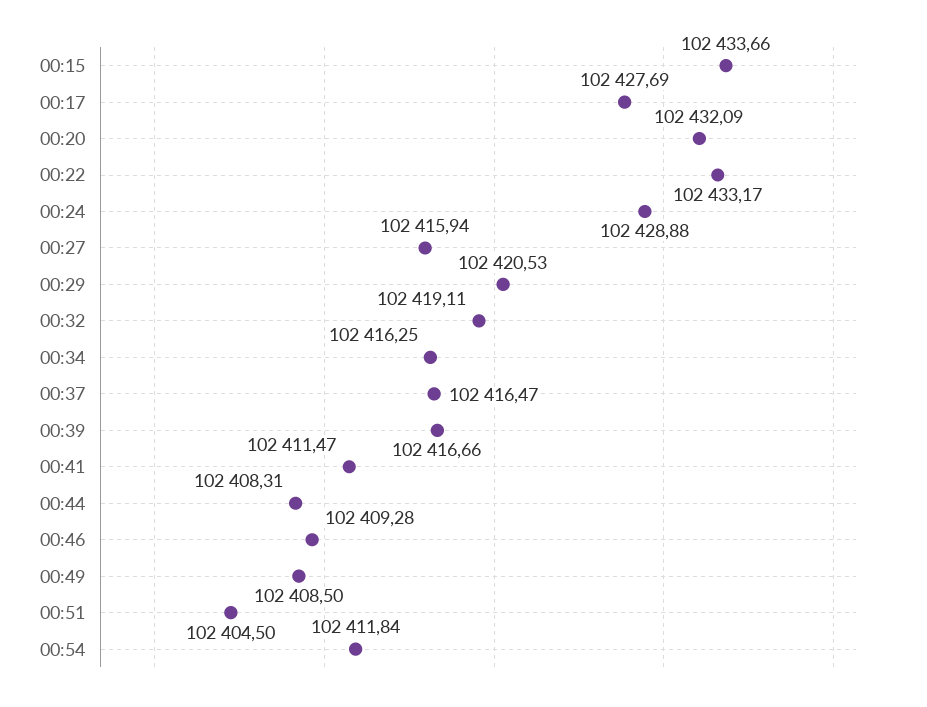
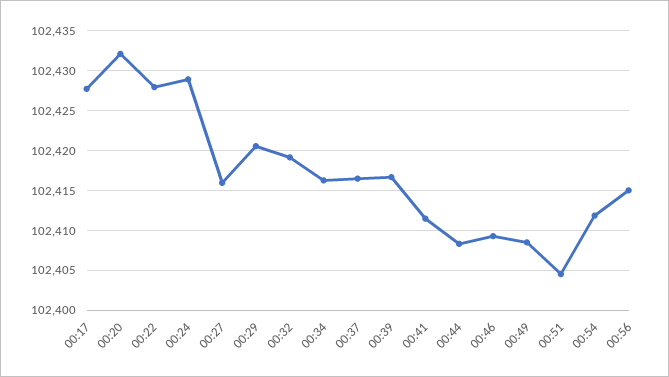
00:15: 102433.66 -> none
00:22: 102433.17 -> 102428
00:56: none -> 102415

